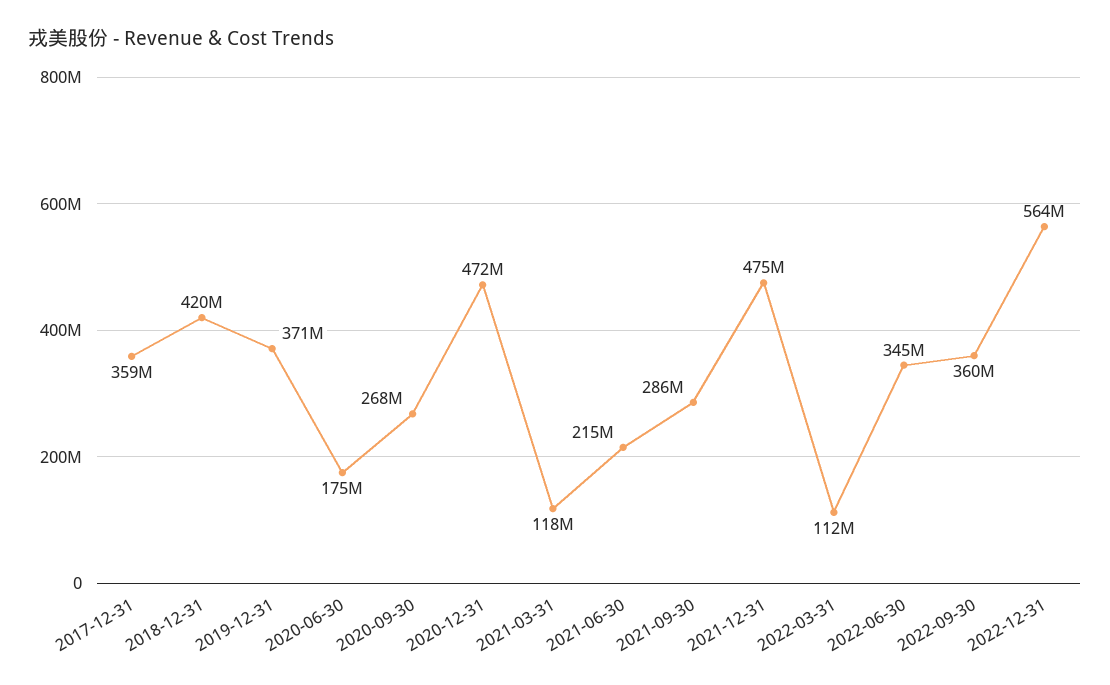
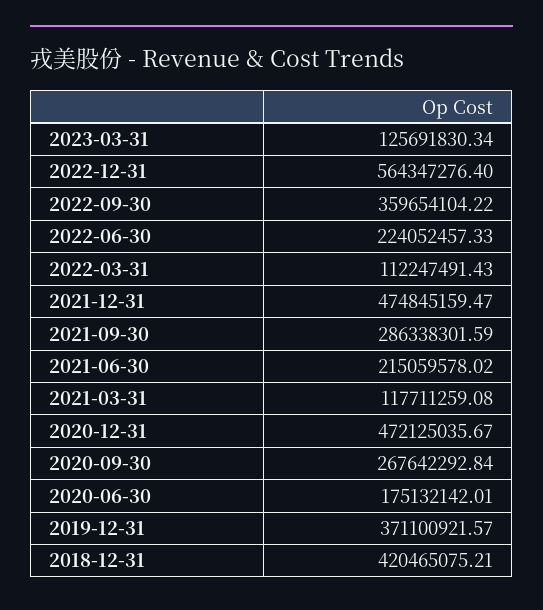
2017-12-31: 359000000 -> none
2022-06-30: 345000000 -> 224052457.33
2023-03-31: none -> 125691830.34

